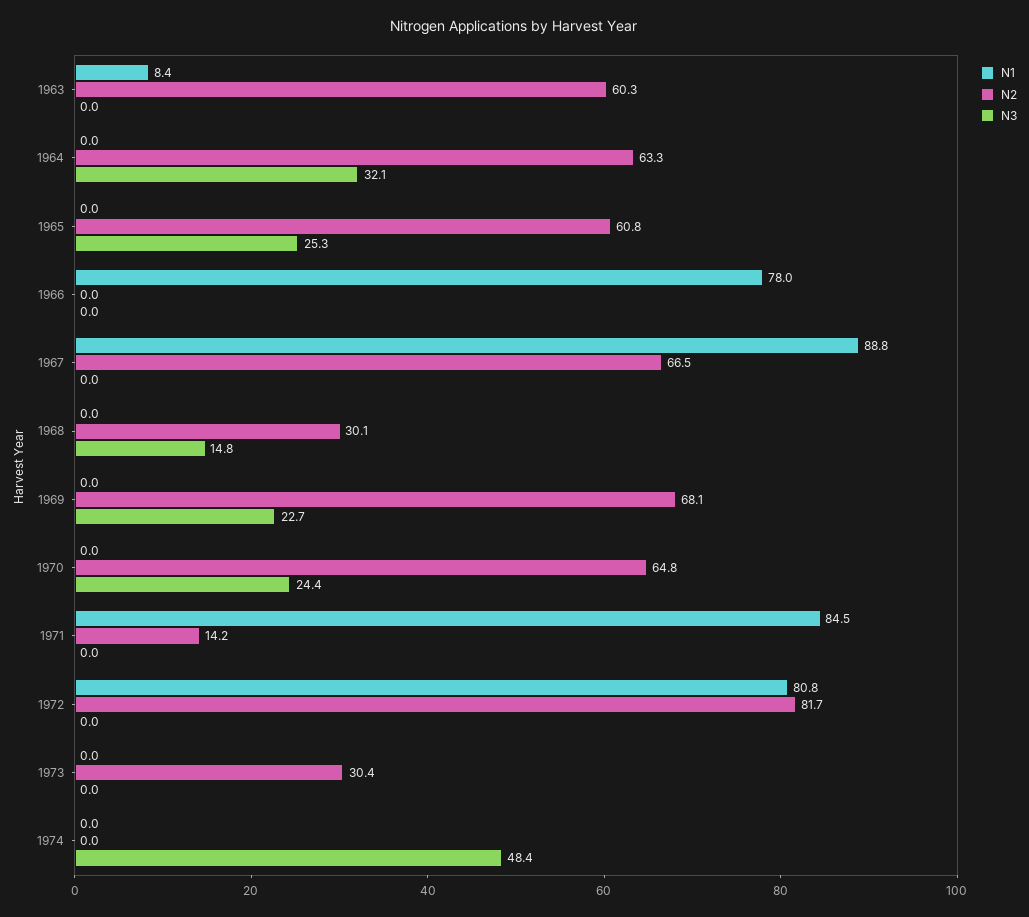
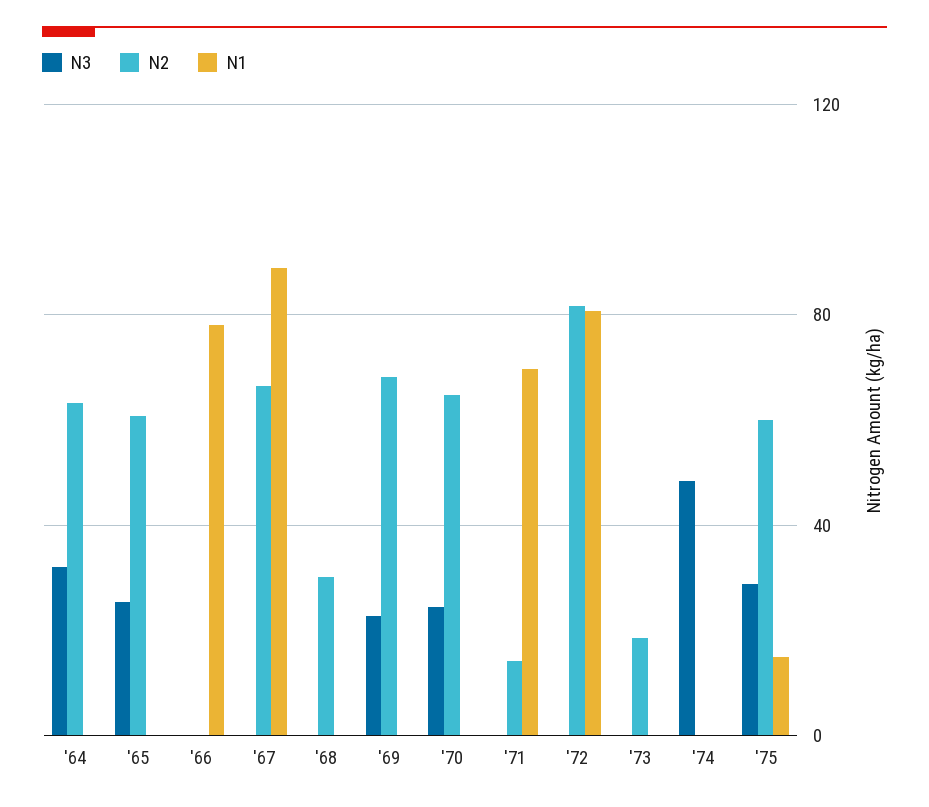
N1, 1963: 8.4 -> none
N2, 1963: 60.3 -> none
N3, 1963: 0 -> none
N3, 1968: 14.8 -> 0
N1, 1971: 84.5 -> 70
N2, 1973: 30.4 -> 20
N3, '75: none -> 30
N2, '75: none -> 60
N1, '75: none -> 15

